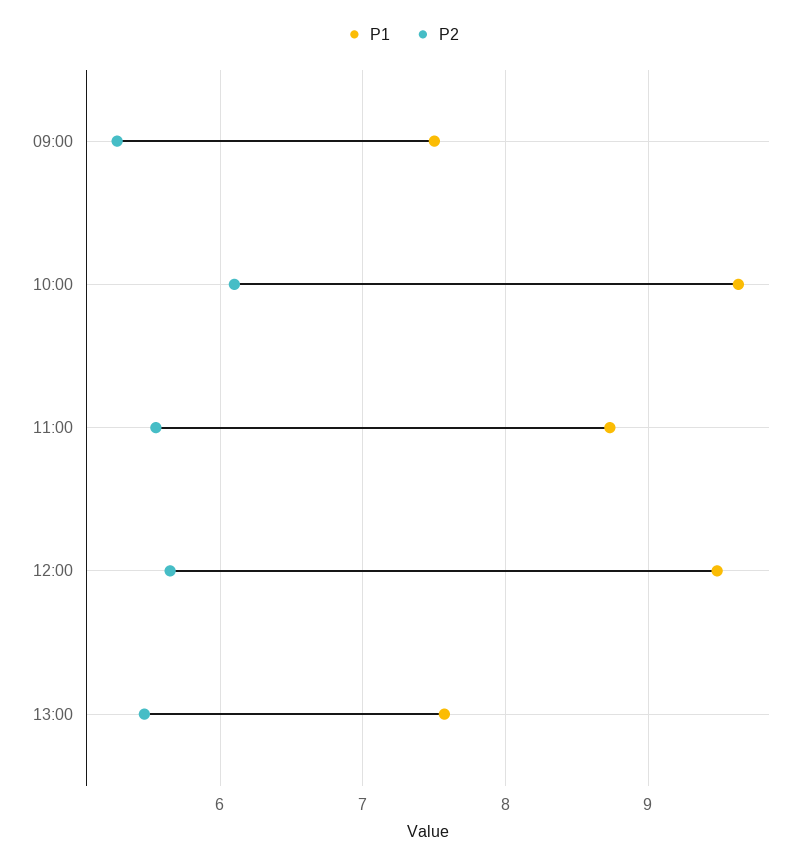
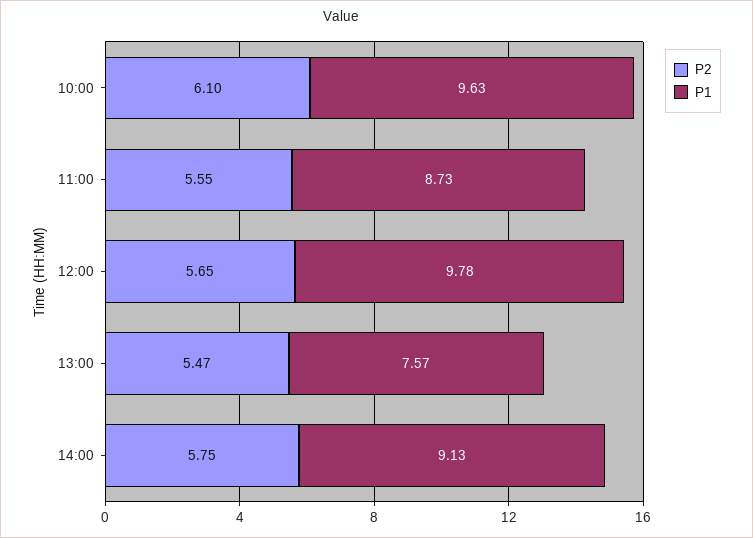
P1, 09:00: 7.5 -> none
P2, 09:00: 5.3 -> none
P1, 12:00: 9.5 -> 9.78
P2, 14:00: none -> 5.75
P1, 14:00: none -> 9.13

